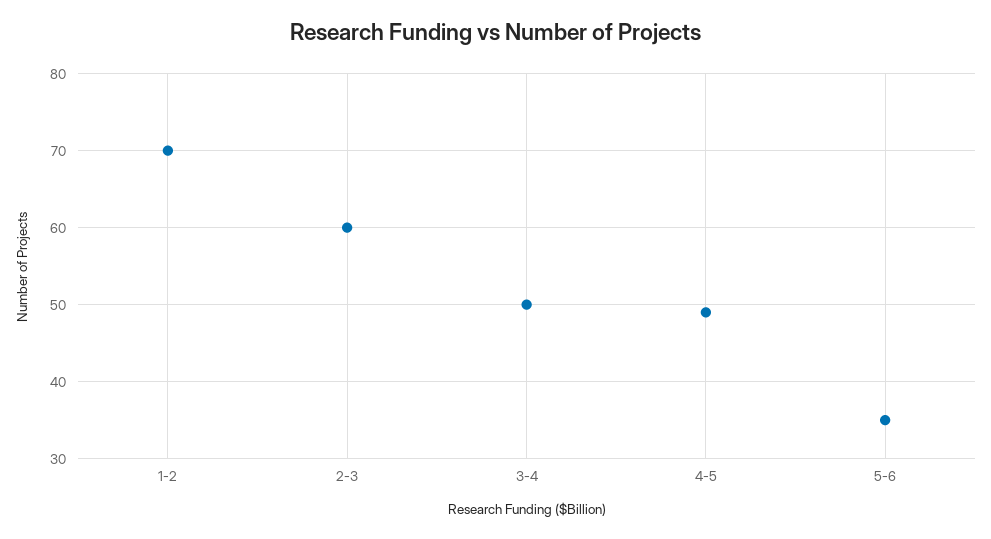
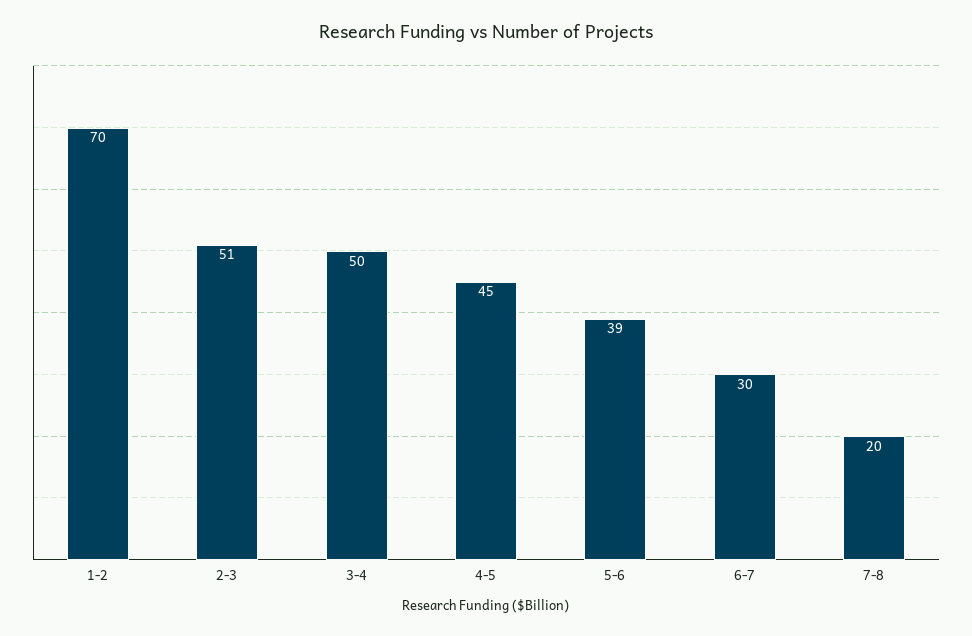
2-3: 60 -> 51
4-5: 49 -> 45
5-6: 35 -> 39
6-7: none -> 30
7-8: none -> 20

